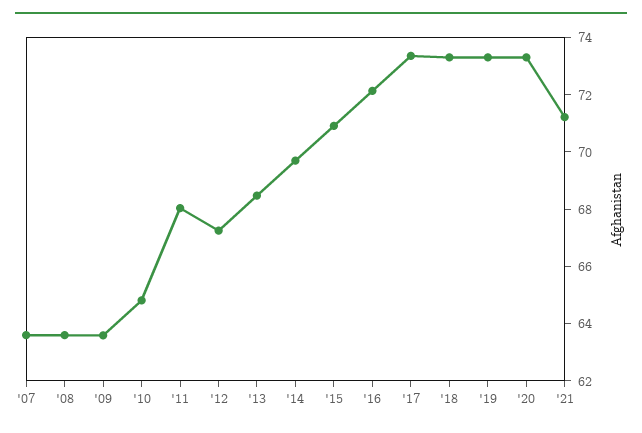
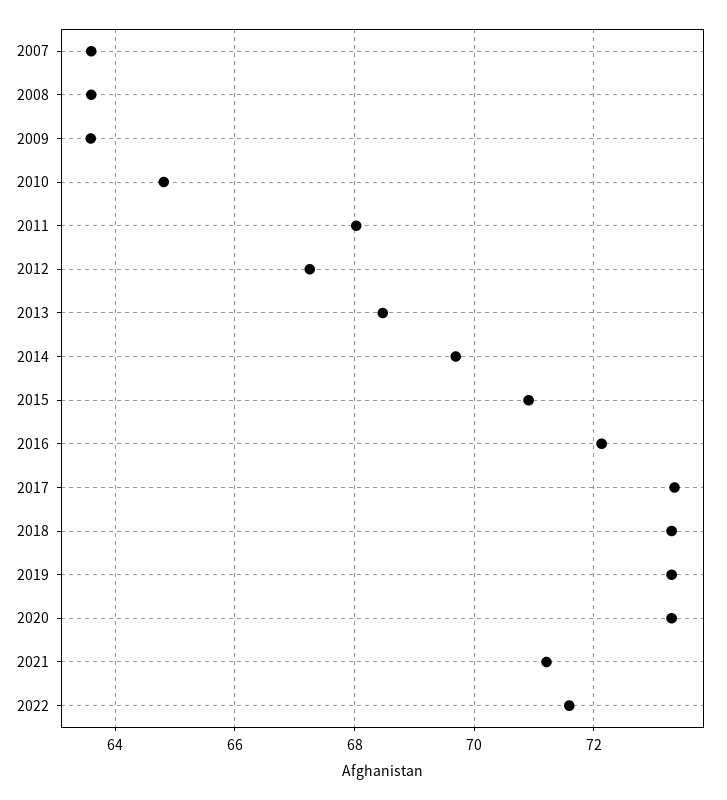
2022: none -> 71.6

